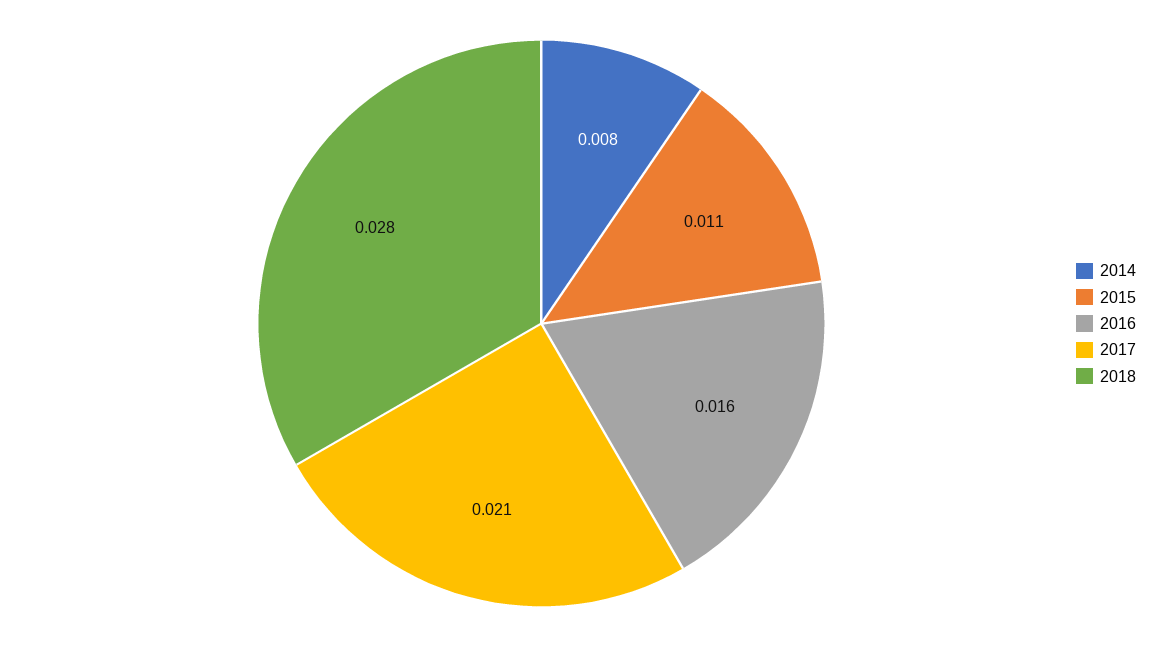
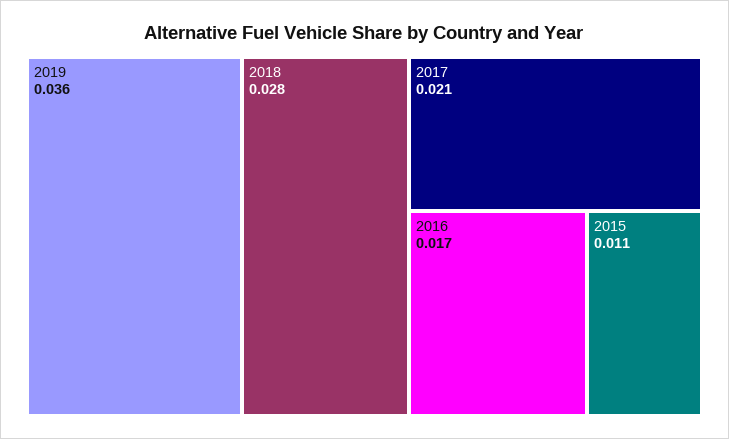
2014: 0.008 -> none
2016: 0.016 -> 0.017
2019: none -> 0.036

